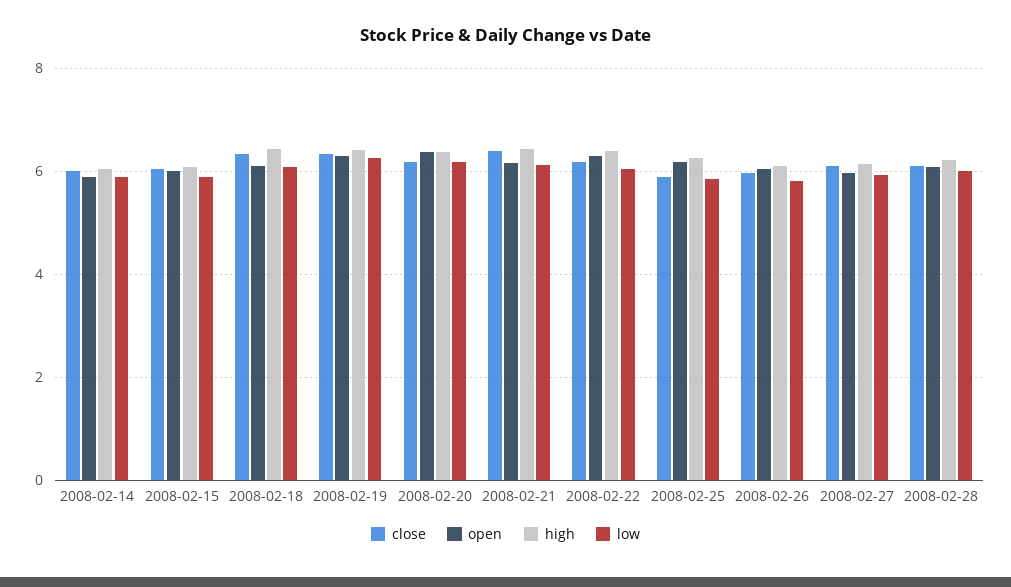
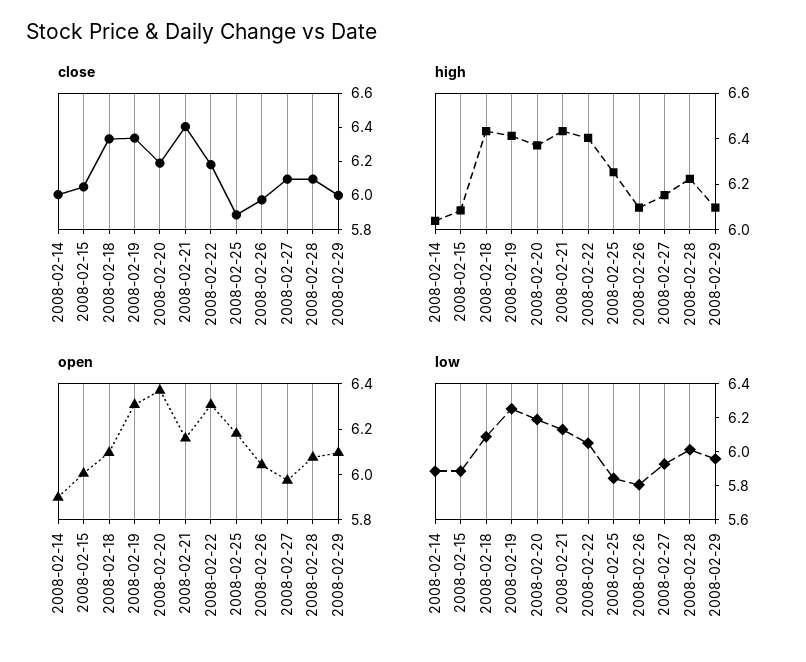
close, 2008-02-29: none -> 6
high, 2008-02-29: none -> 6.1
open, 2008-02-29: none -> 6.1
low, 2008-02-29: none -> 5.95

